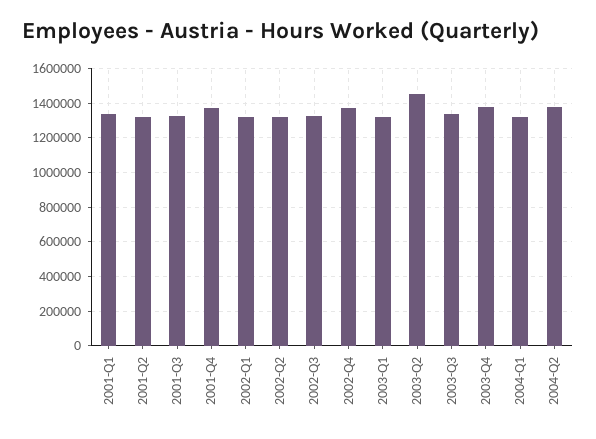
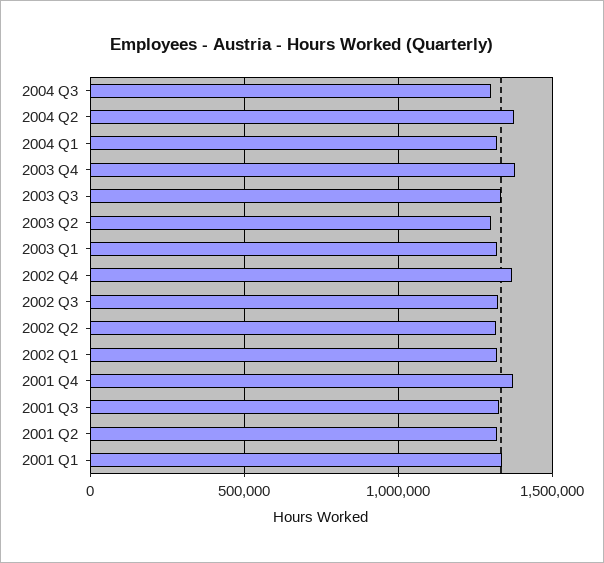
2003-Q2: 1450000 -> 1300000
2004 Q3: none -> 1300000

